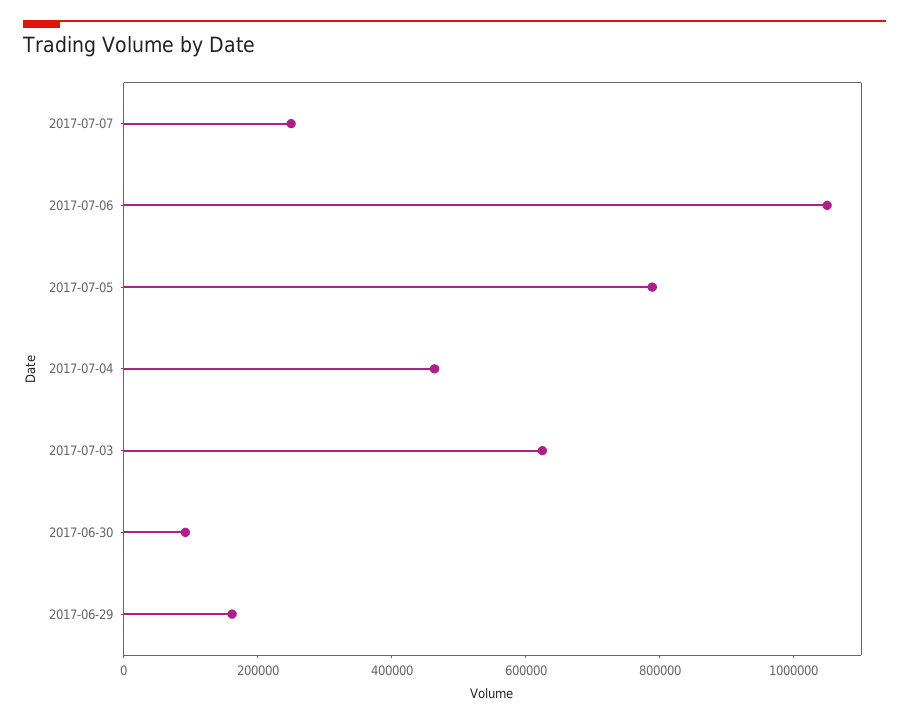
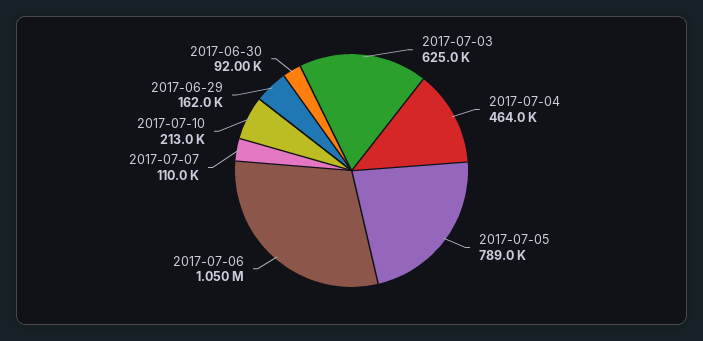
2017-07-07: 250000 -> 110000
2017-07-10: none -> 213000

